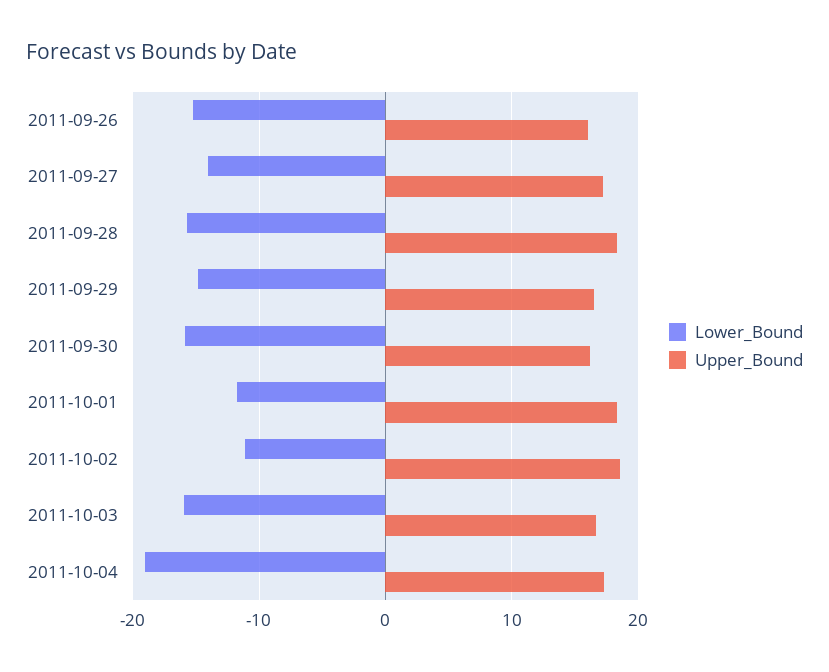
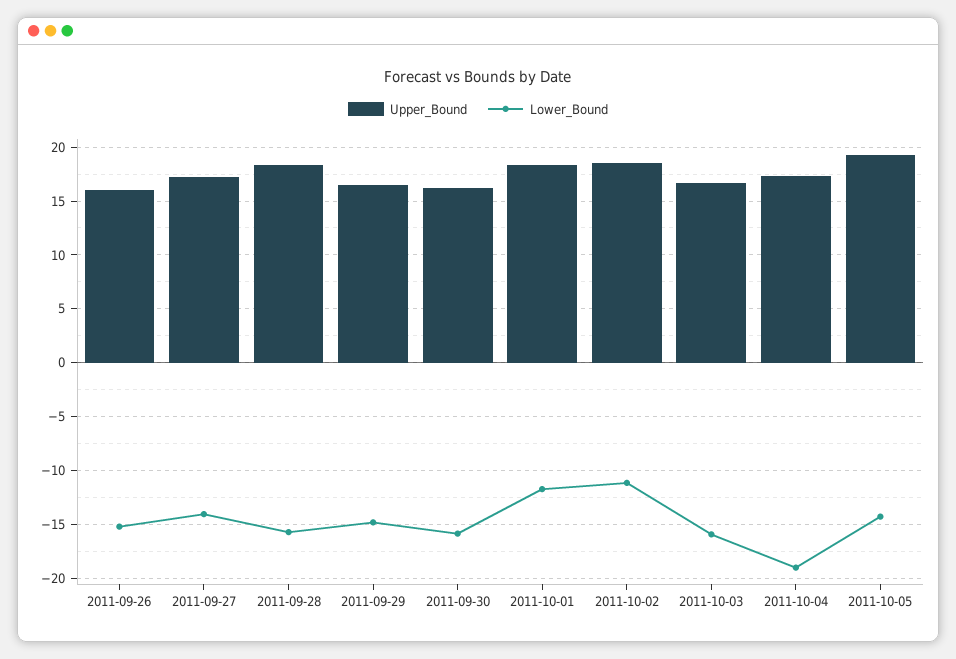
Upper_Bound, 2011-10-05: none -> 19
Lower_Bound, 2011-10-05: none -> -14

